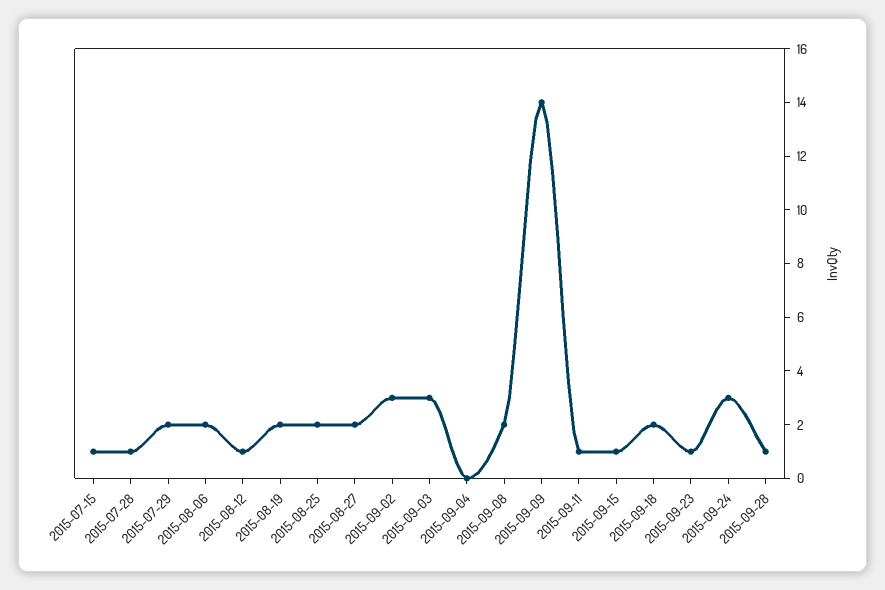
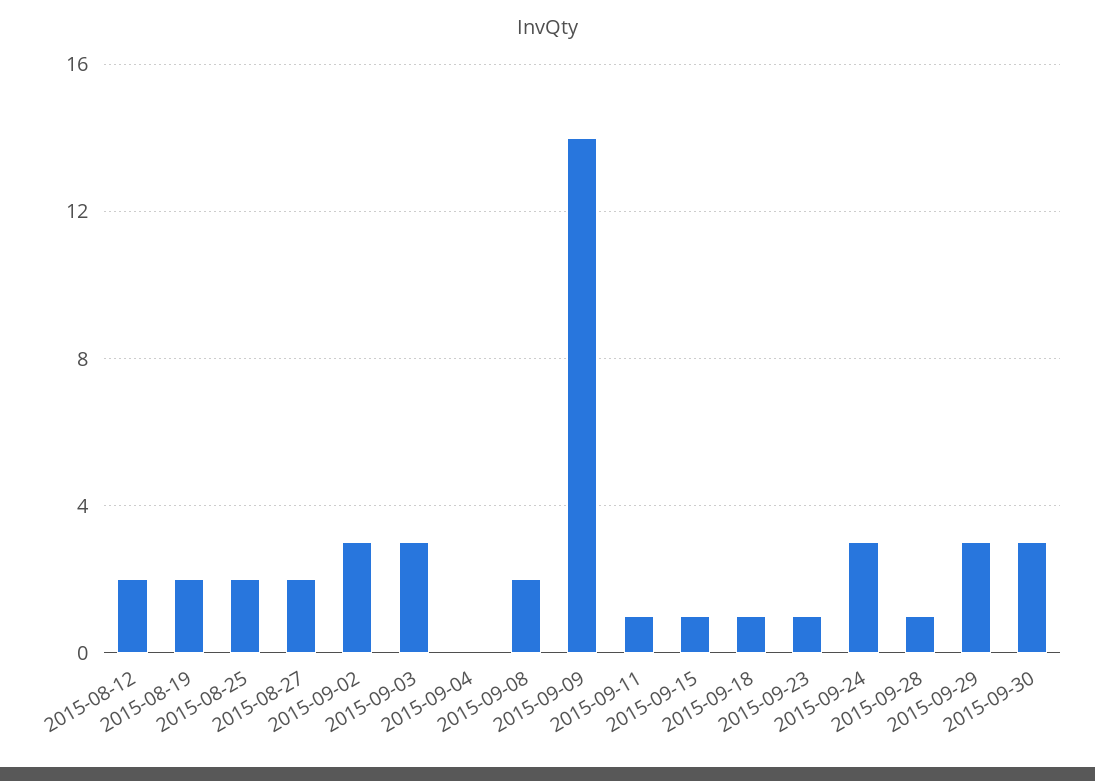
2015-07-15: 1 -> none
2015-07-28: 1 -> none
2015-07-29: 2 -> none
2015-08-06: 2 -> none
2015-08-12: 1 -> 2
2015-09-18: 2 -> 1
2015-09-29: none -> 3
2015-09-30: none -> 3

